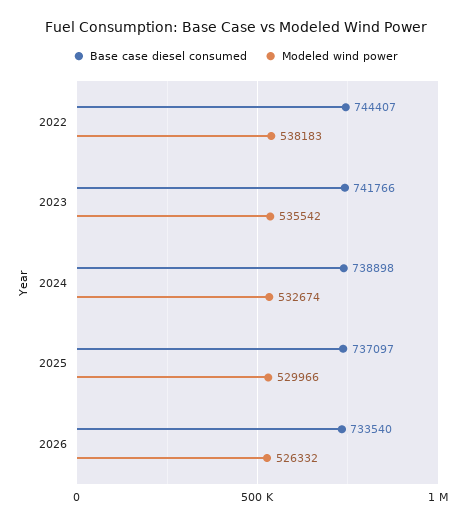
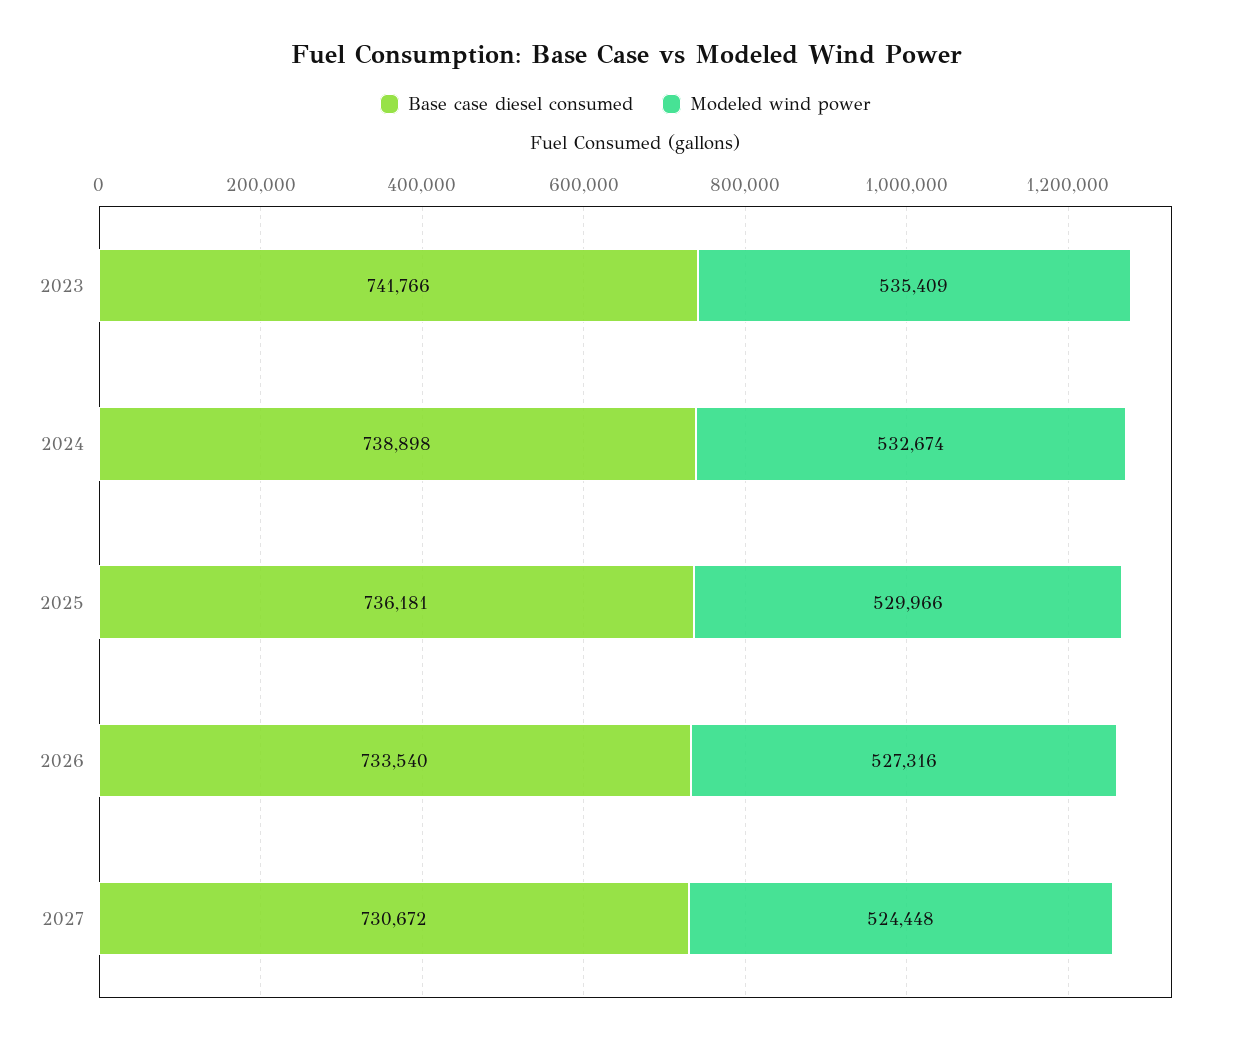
Base case diesel consumed, 2022: 744407 -> none
Modeled wind power, 2022: 538183 -> none
Modeled wind power, 2023: 535542 -> 535409
Base case diesel consumed, 2025: 737097 -> 736181
Modeled wind power, 2026: 526332 -> 527316
Base case diesel consumed, 2027: none -> 730672
Modeled wind power, 2027: none -> 524448

